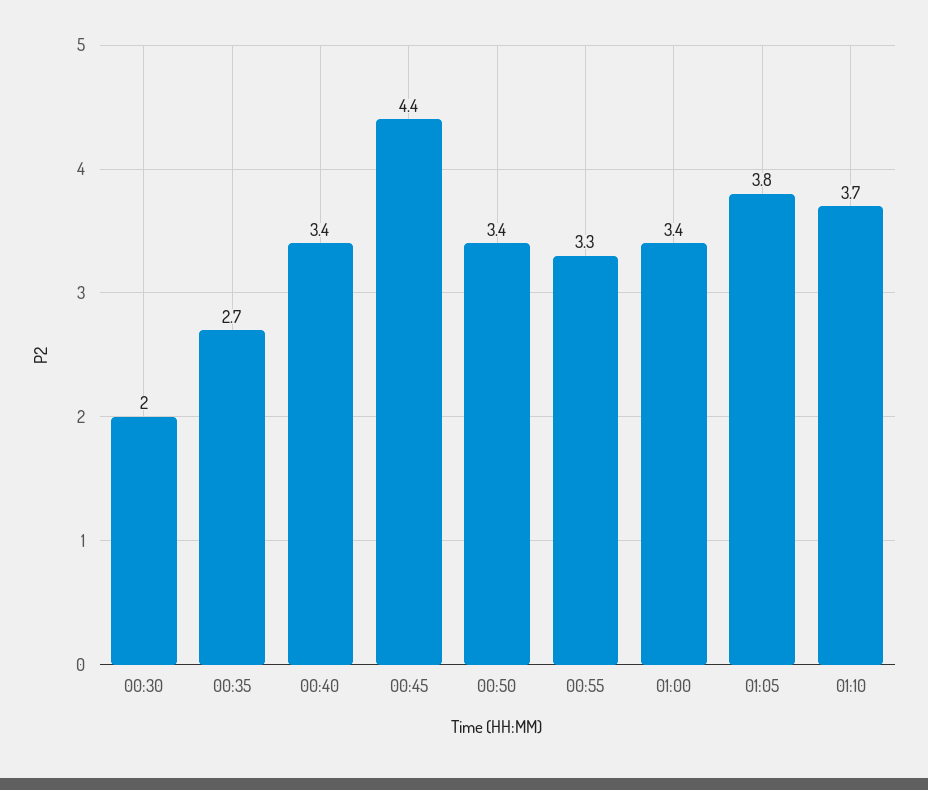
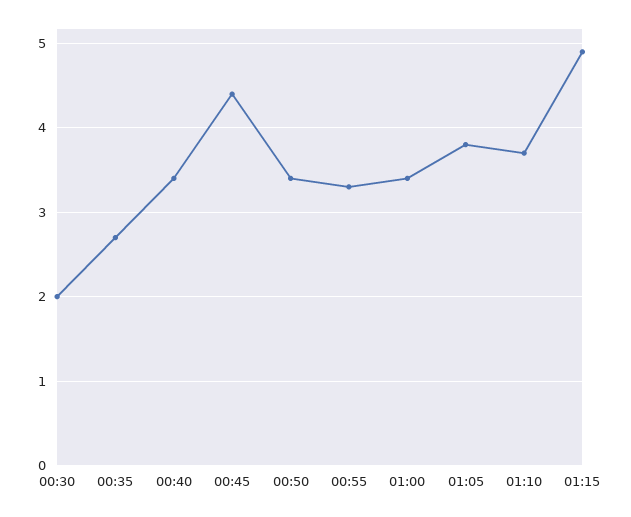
01:15: none -> 4.9

